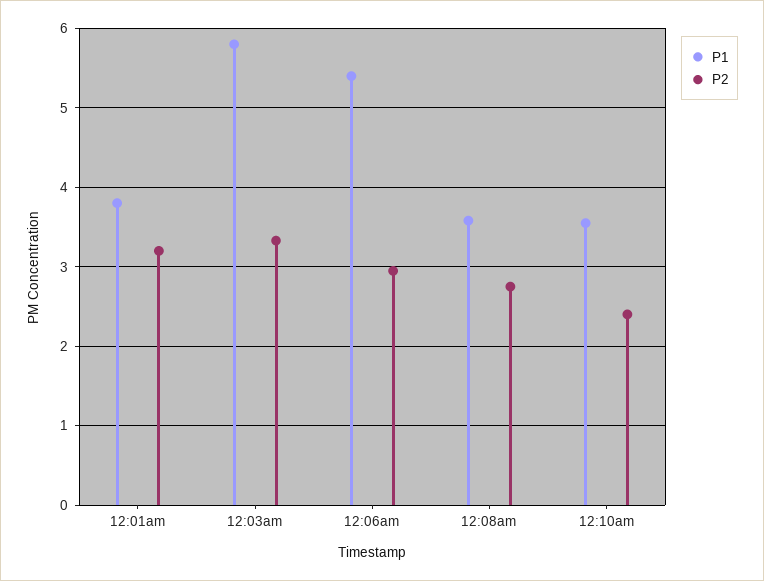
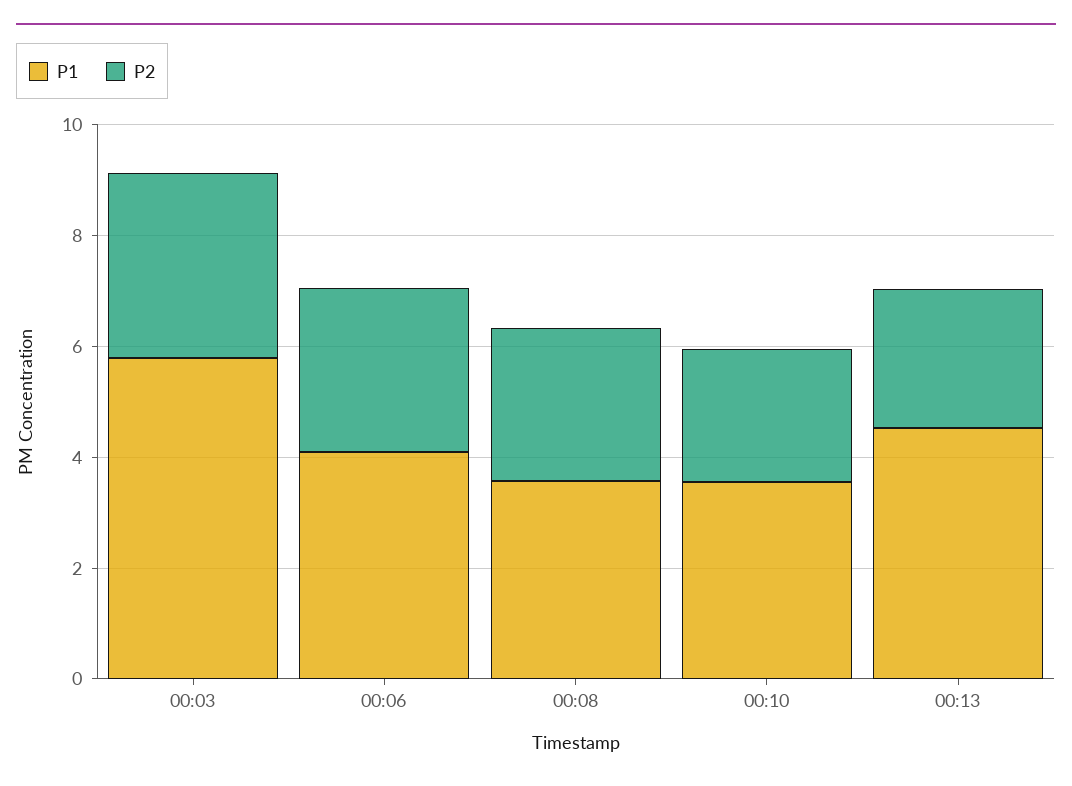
P1, 12:01am: 3.8 -> none
P2, 12:01am: 3.2 -> none
P1, 12:06am: 5.4 -> 4
P1, 00:13: none -> 4.5
P2, 00:13: none -> 2.5

